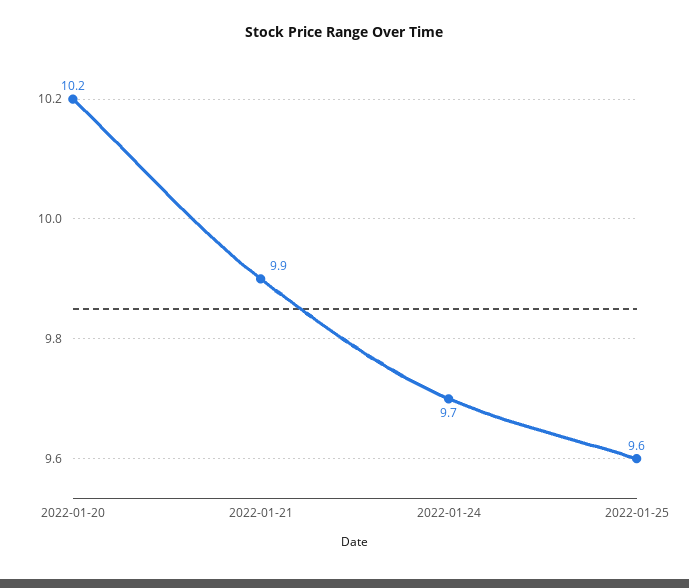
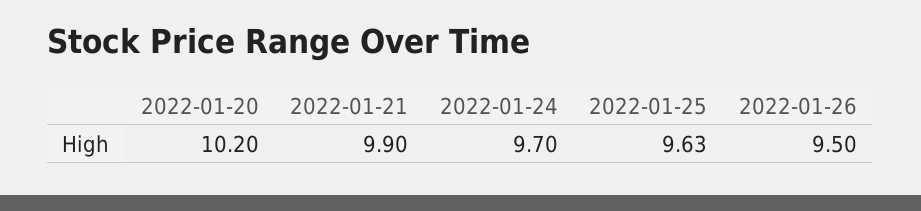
2022-01-25: 9.6 -> 9.63
2022-01-26: none -> 9.5

